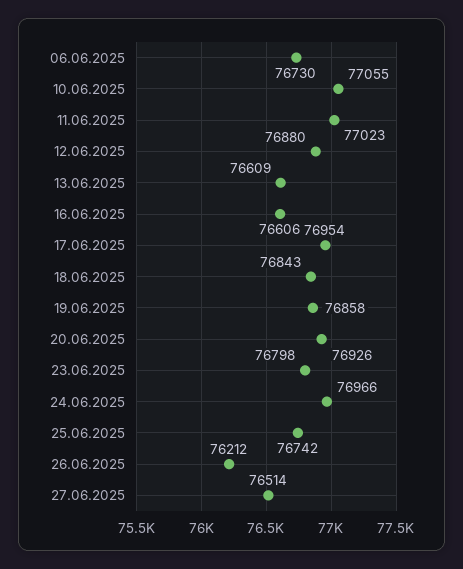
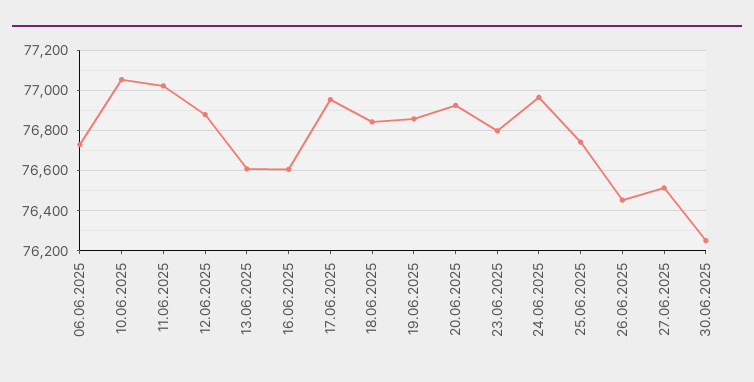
26.06.2025: 76212 -> 76450
30.06.2025: none -> 76250

